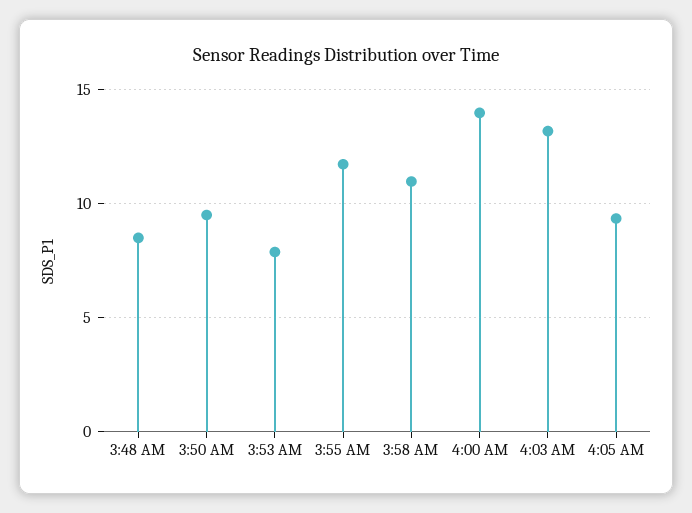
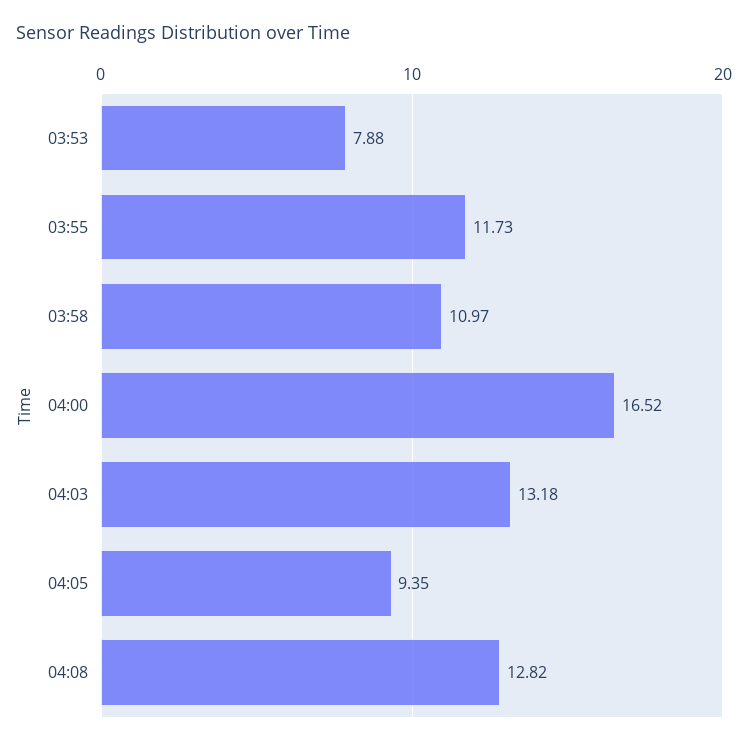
3:48 AM: 8.5 -> none
3:50 AM: 9.5 -> none
4:00 AM: 14 -> 16.52
04:08: none -> 12.82

